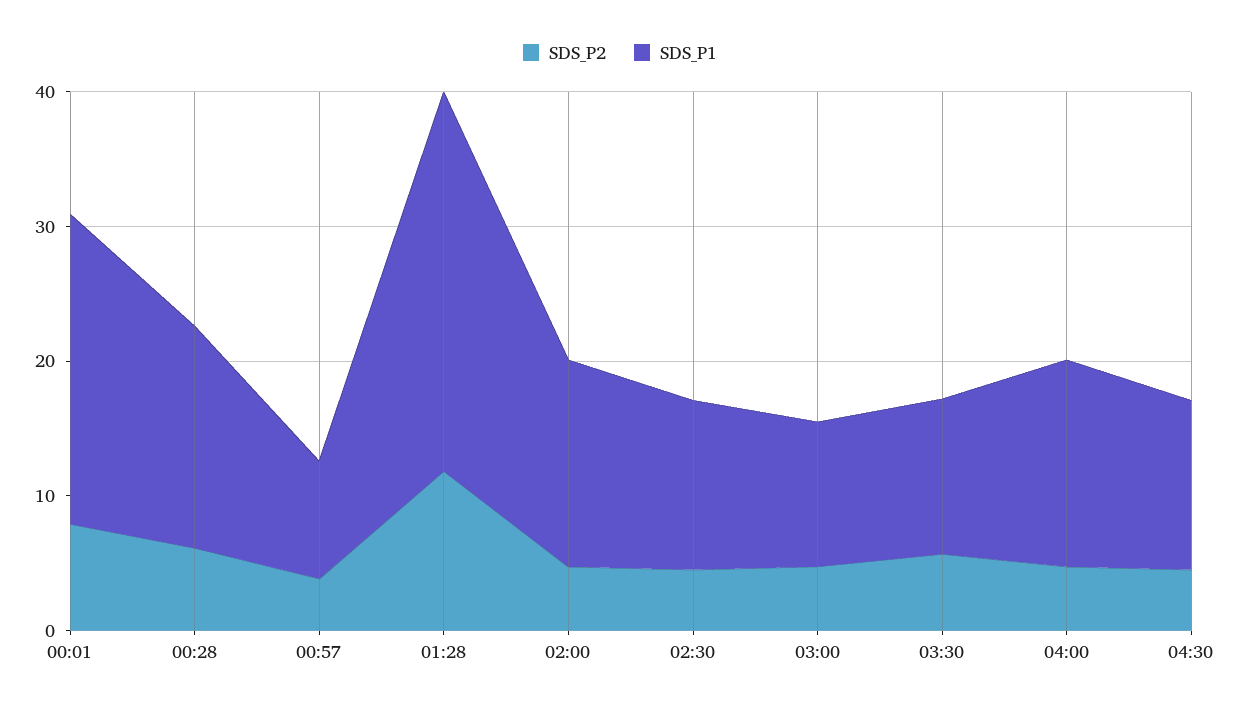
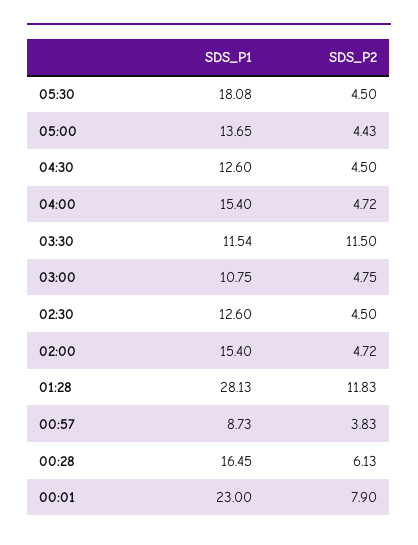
SDS_P2, 03:30: 6 -> 11.5
SDS_P1, 05:30: none -> 18.08
SDS_P2, 05:30: none -> 4.5
SDS_P1, 05:00: none -> 13.65
SDS_P2, 05:00: none -> 4.43

